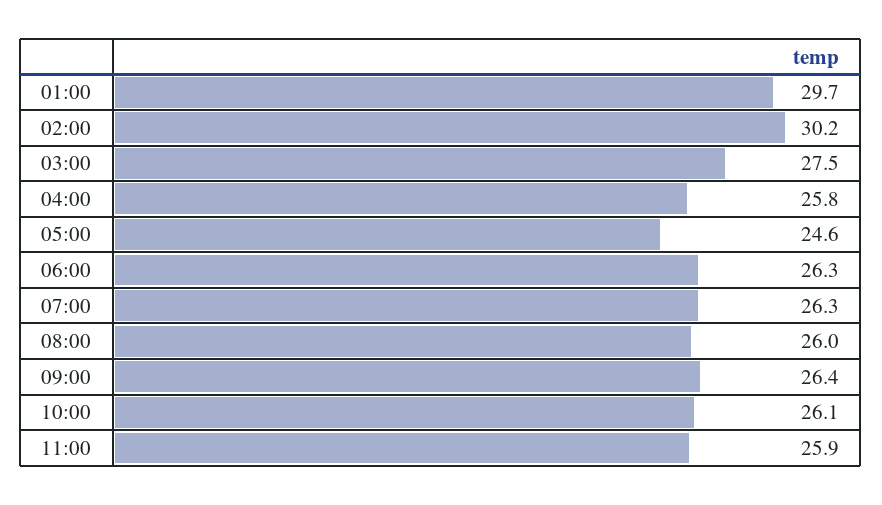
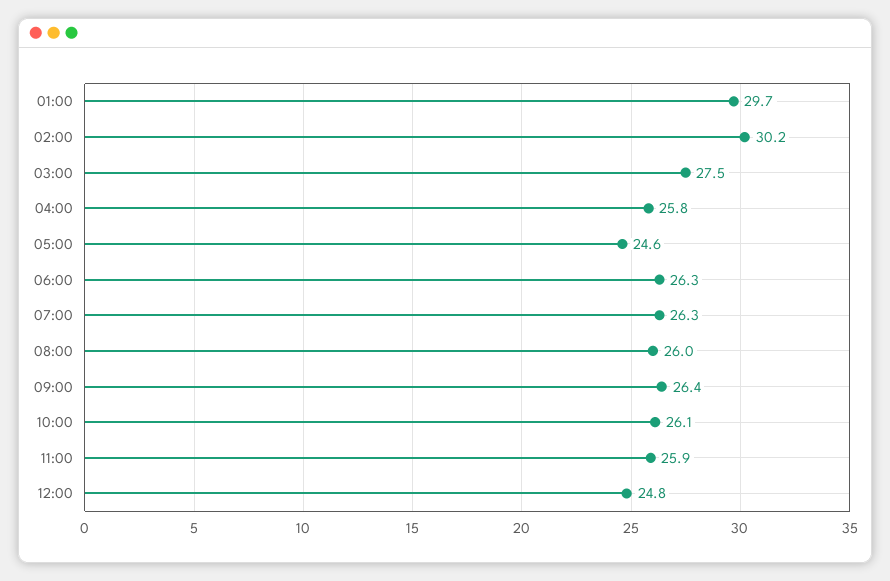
12:00: none -> 24.8

